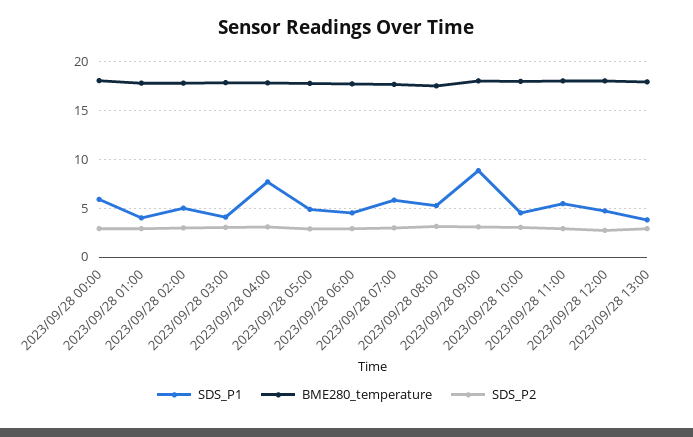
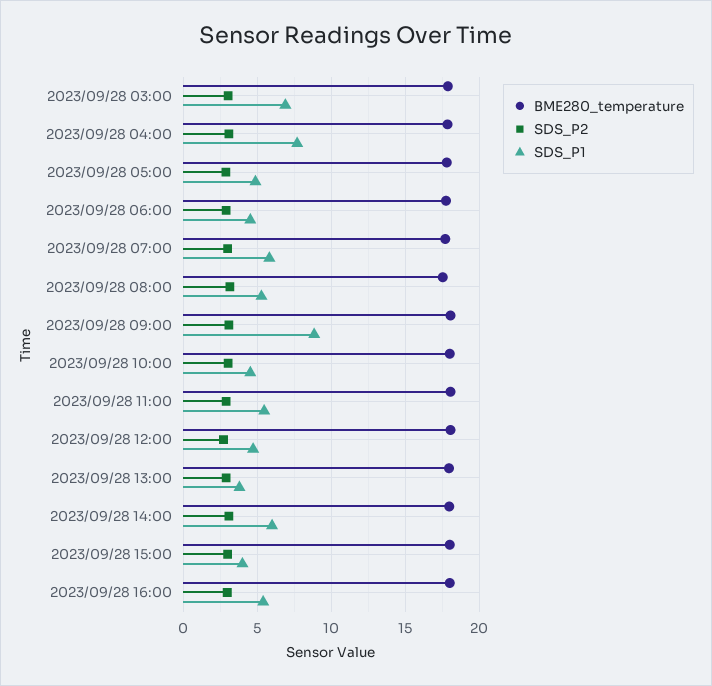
SDS_P1, 2023/09/28 00:00: 6 -> none
BME280_temperature, 2023/09/28 00:00: 18 -> none
SDS_P2, 2023/09/28 00:00: 3 -> none
SDS_P1, 2023/09/28 01:00: 4 -> none
BME280_temperature, 2023/09/28 01:00: 18 -> none
SDS_P2, 2023/09/28 01:00: 3 -> none
SDS_P1, 2023/09/28 02:00: 5 -> none
BME280_temperature, 2023/09/28 02:00: 18 -> none
SDS_P2, 2023/09/28 02:00: 3 -> none
SDS_P1, 2023/09/28 03:00: 4 -> 7
BME280_temperature, 2023/09/28 14:00: none -> 18
SDS_P2, 2023/09/28 14:00: none -> 3
SDS_P1, 2023/09/28 14:00: none -> 6
BME280_temperature, 2023/09/28 15:00: none -> 18
SDS_P2, 2023/09/28 15:00: none -> 3
SDS_P1, 2023/09/28 15:00: none -> 4
BME280_temperature, 2023/09/28 16:00: none -> 18
SDS_P2, 2023/09/28 16:00: none -> 3
SDS_P1, 2023/09/28 16:00: none -> 5.5

